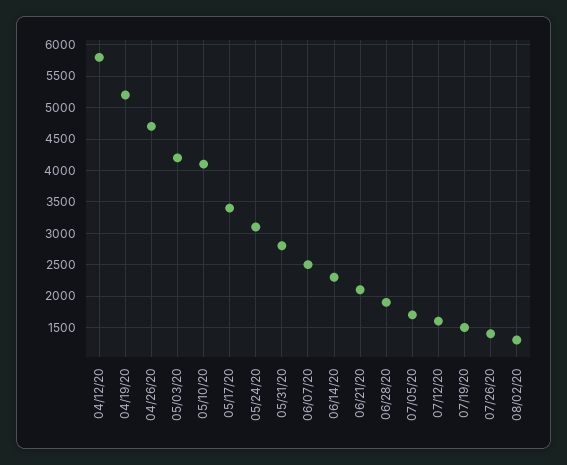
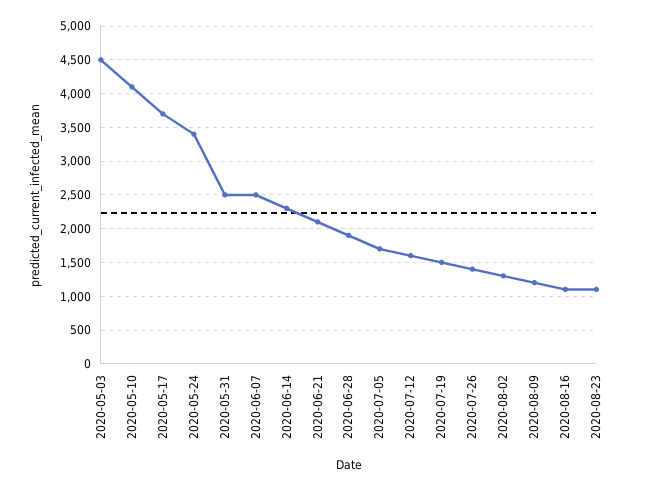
04/12/20: 5800 -> none
04/19/20: 5200 -> none
04/26/20: 4700 -> none
05/03/20: 4200 -> 4500
05/17/20: 3400 -> 3700
05/24/20: 3100 -> 3400
05/31/20: 2800 -> 2500
2020-08-09: none -> 1200
2020-08-16: none -> 1100
2020-08-23: none -> 1100

